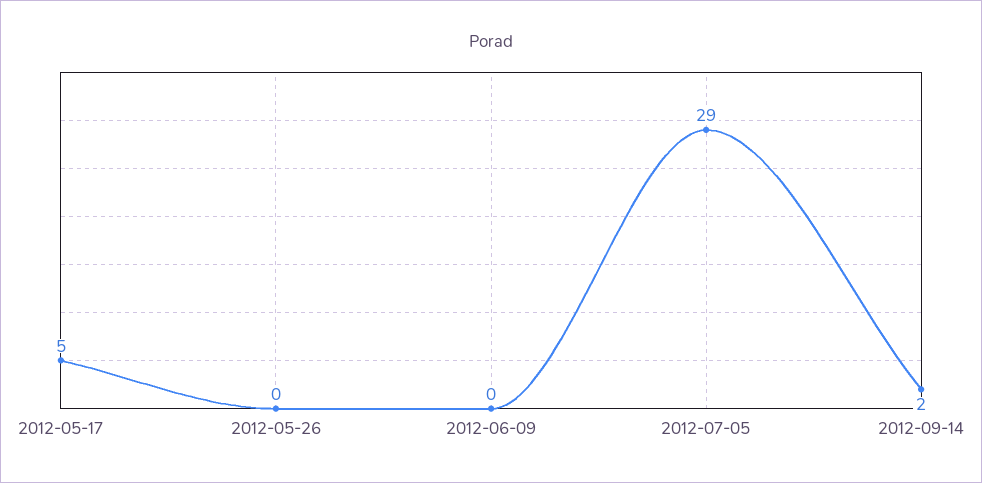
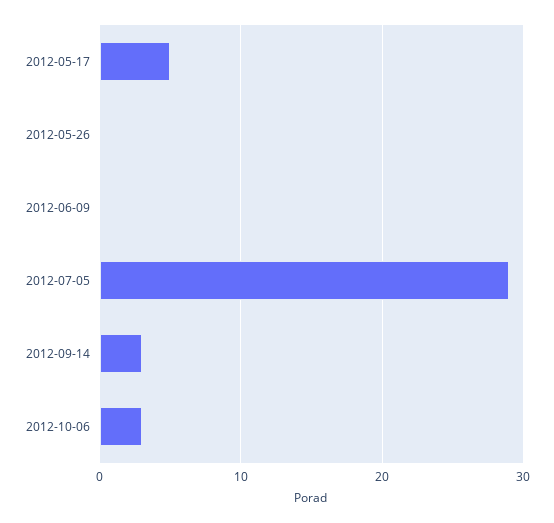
2012-09-14: 2 -> 3
2012-10-06: none -> 3

